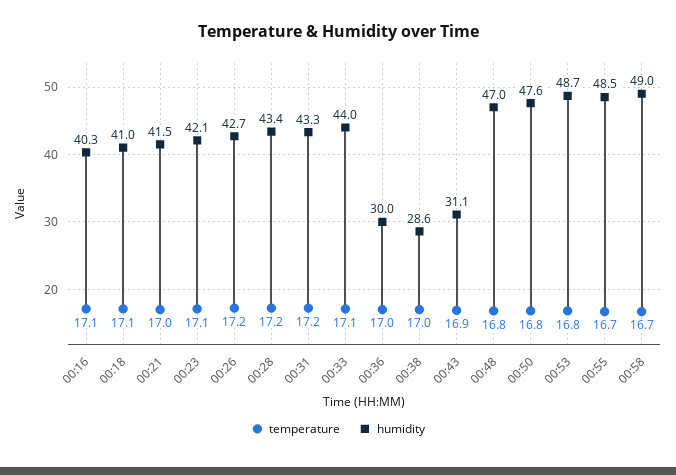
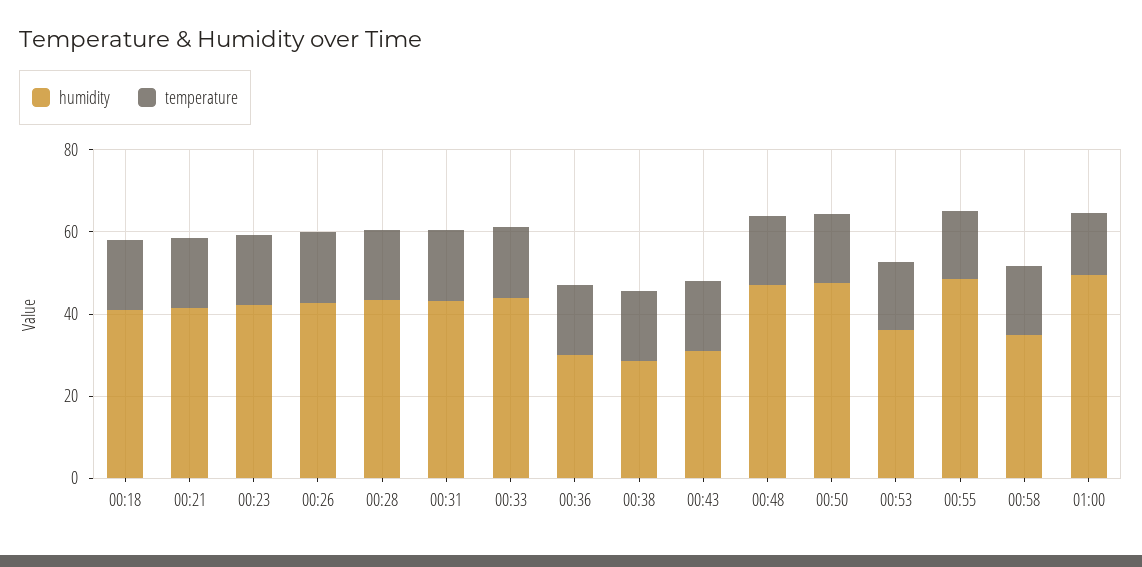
temperature, 00:16: 17.1 -> none
humidity, 00:16: 40.3 -> none
humidity, 00:53: 48.7 -> 35
humidity, 00:58: 49 -> 35
humidity, 01:00: none -> 50
temperature, 01:00: none -> 15

